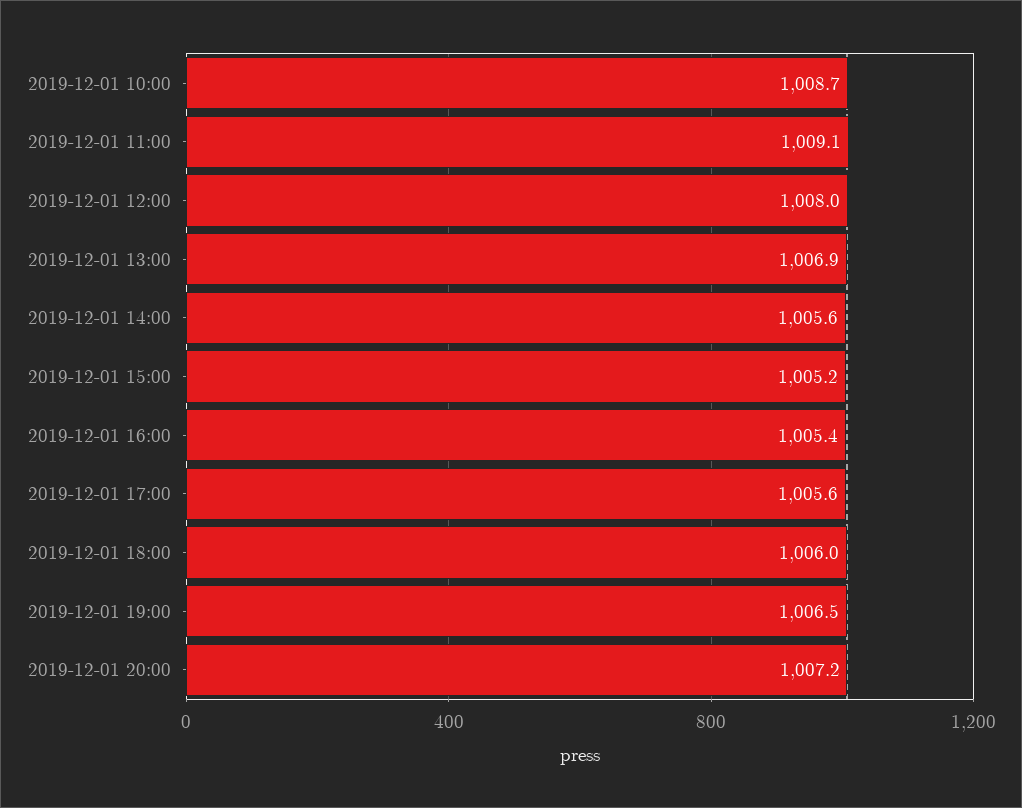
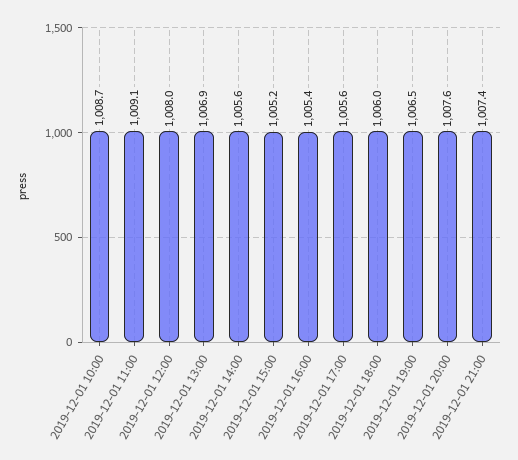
2019-12-01 20:00: 1007.2 -> 1007.6
2019-12-01 21:00: none -> 1007.4

